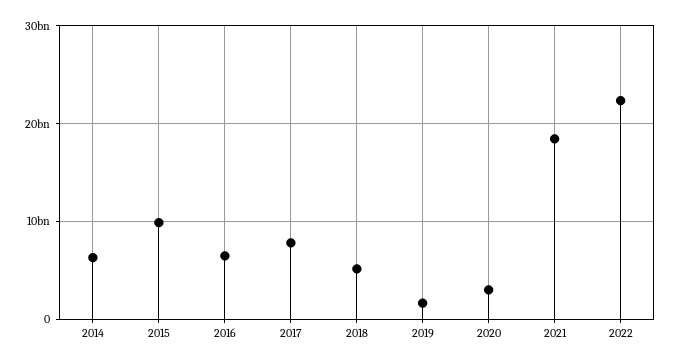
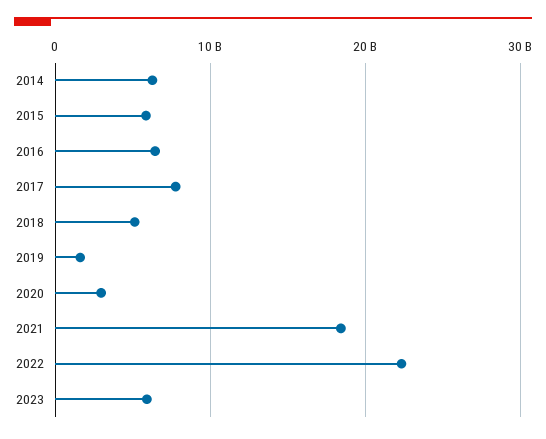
2015: 10000000000 -> 6000000000
2023: none -> 6000000000

